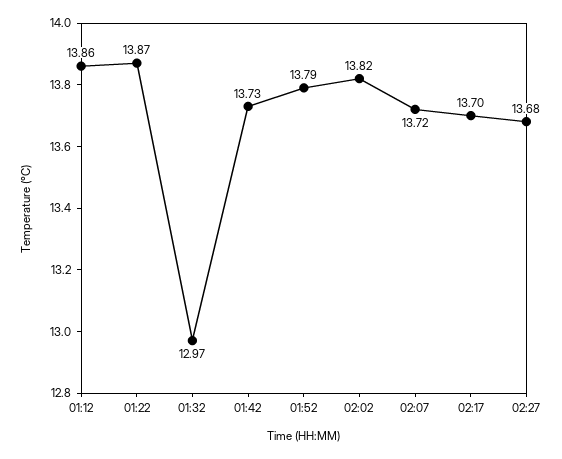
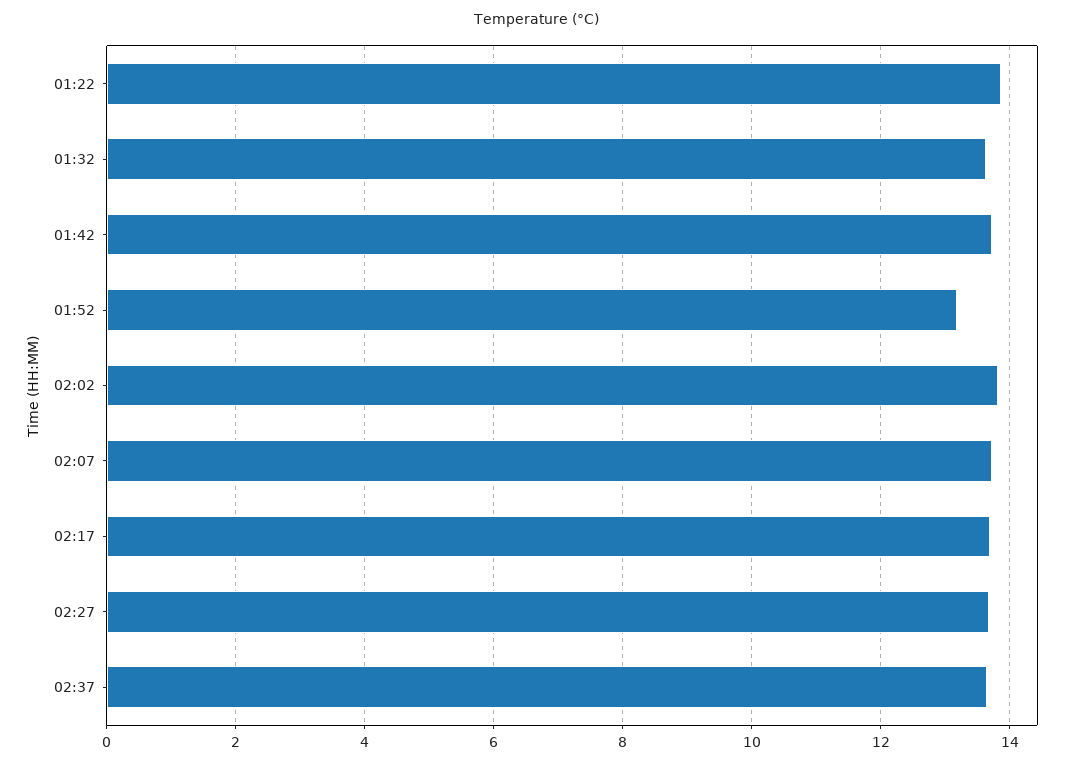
01:12: 13.86 -> none
01:32: 12.97 -> 13.6
01:52: 13.79 -> 13.2
02:37: none -> 13.6

